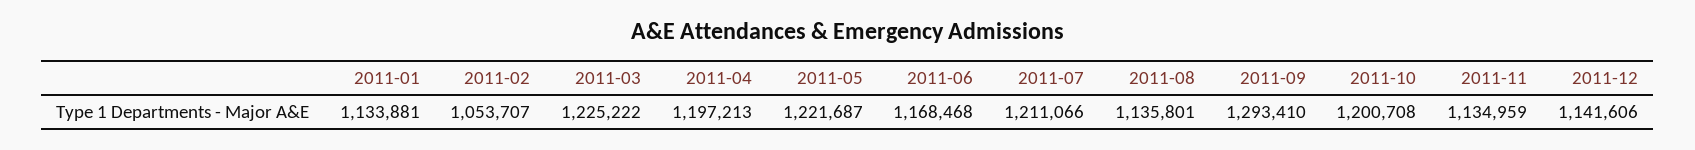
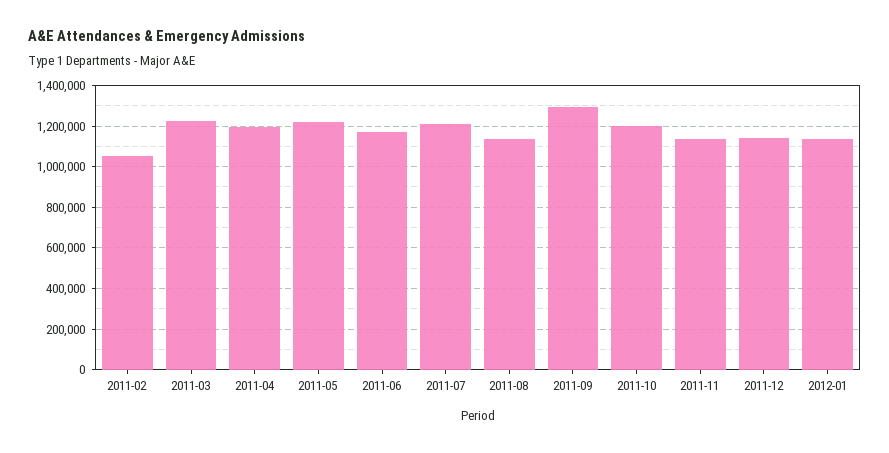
2011-01: 1133881 -> none
2012-01: none -> 1150000

